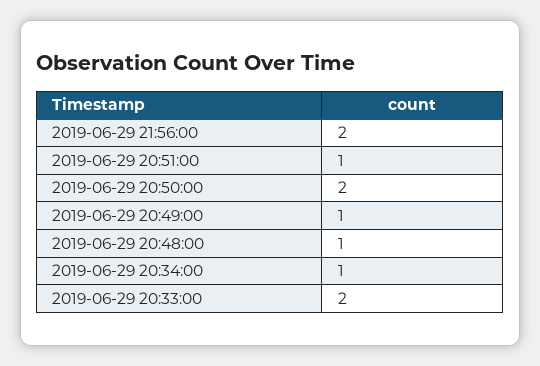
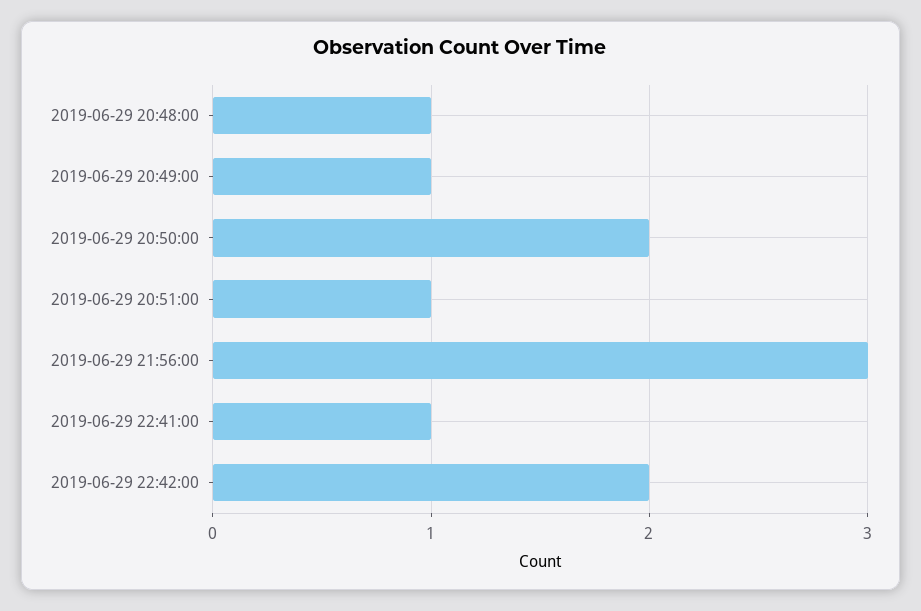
2019-06-29 21:56:00: 2 -> 3
2019-06-29 20:34:00: 1 -> none
2019-06-29 20:33:00: 2 -> none
2019-06-29 22:41:00: none -> 1
2019-06-29 22:42:00: none -> 2

